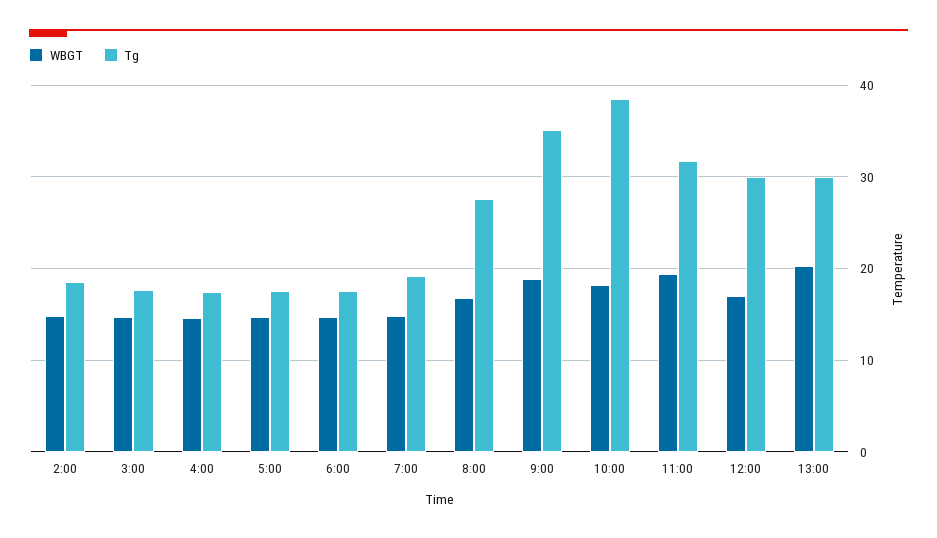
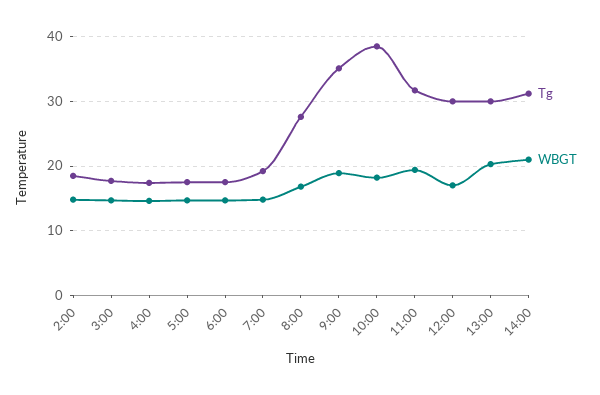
Tg, 14:00: none -> 31
WBGT, 14:00: none -> 21

